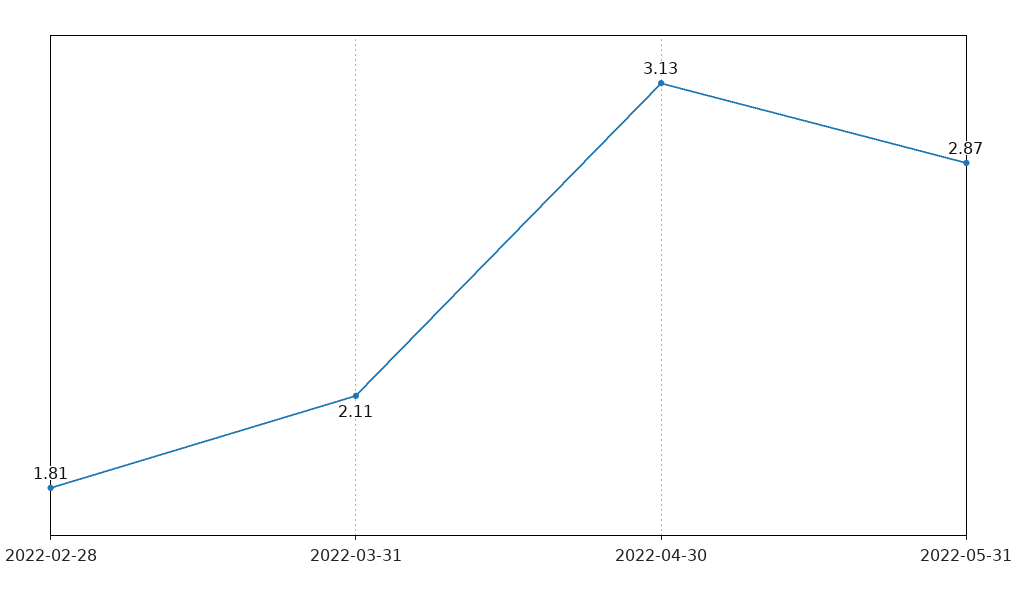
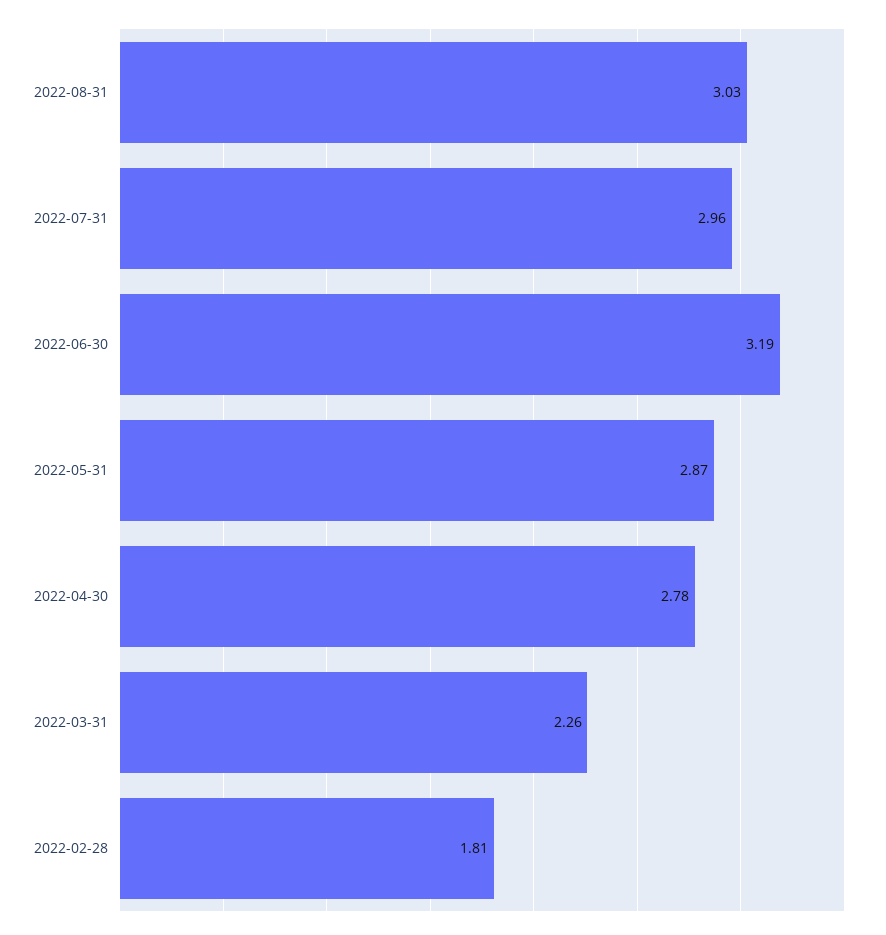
2022-03-31: 2.11 -> 2.26
2022-04-30: 3.13 -> 2.78
2022-08-31: none -> 3.03
2022-07-31: none -> 2.96
2022-06-30: none -> 3.19

